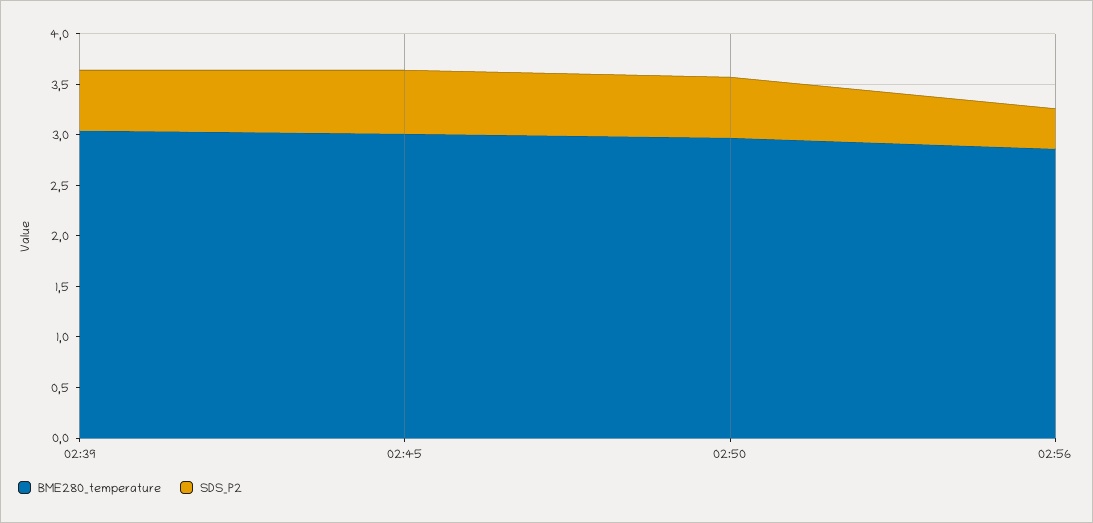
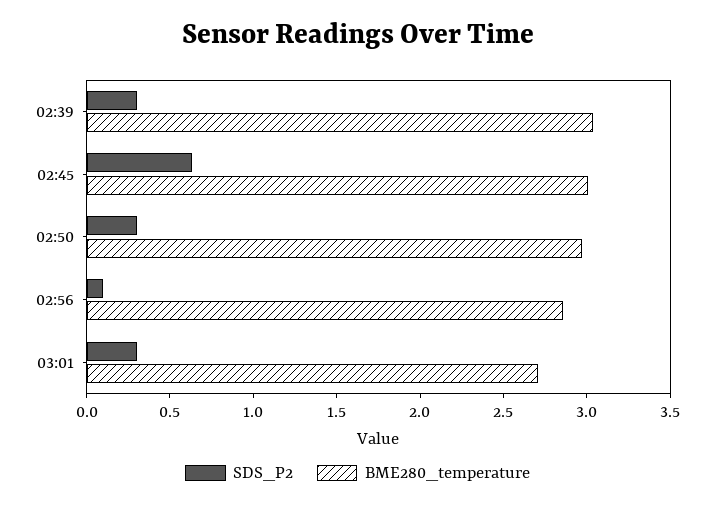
SDS_P2, 02:39: 0.6 -> 0.3
SDS_P2, 02:50: 0.6 -> 0.3
SDS_P2, 02:56: 0.4 -> 0.1
SDS_P2, 03:01: none -> 0.3
BME280_temperature, 03:01: none -> 2.7

